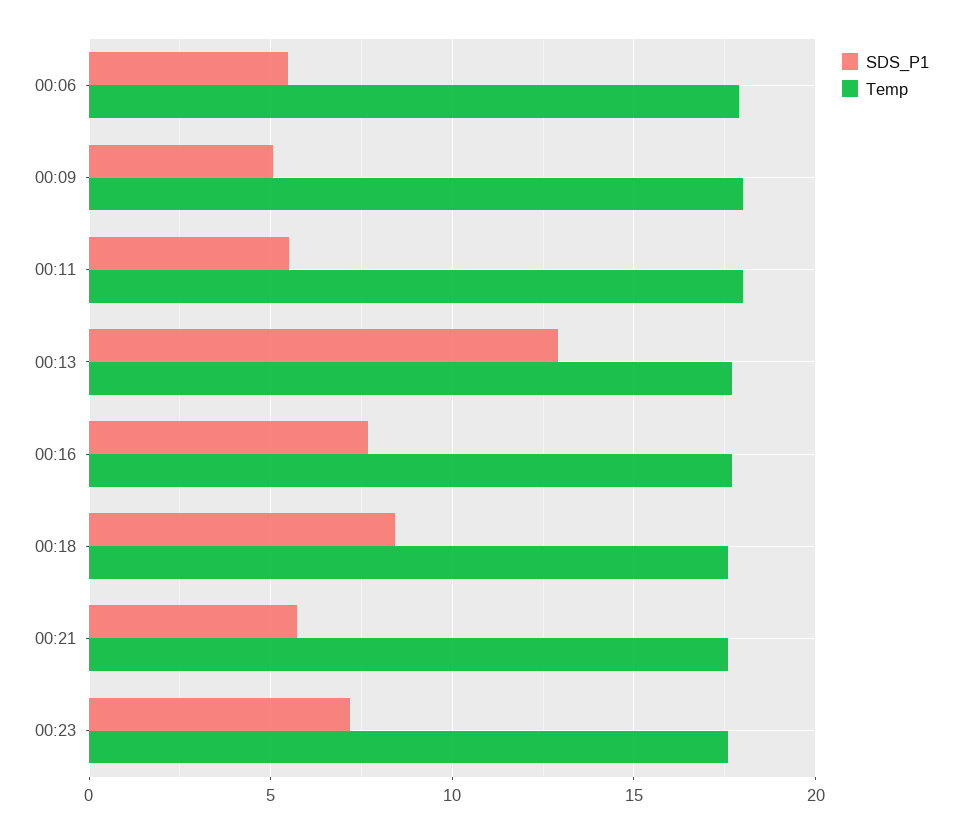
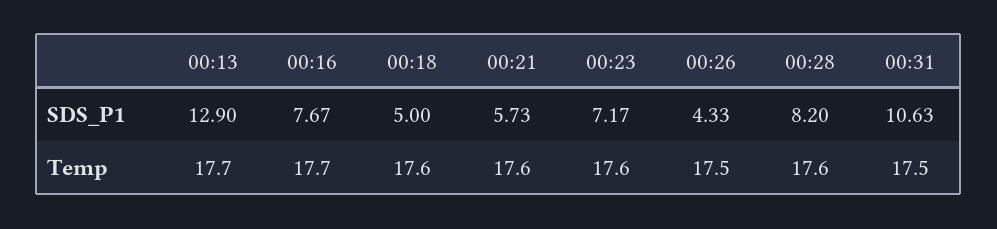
SDS_P1, 00:06: 5.5 -> none
Temp, 00:06: 18 -> none
SDS_P1, 00:09: 5 -> none
Temp, 00:09: 18 -> none
SDS_P1, 00:11: 5.5 -> none
Temp, 00:11: 18 -> none
SDS_P1, 00:18: 8.5 -> 5
SDS_P1, 00:26: none -> 4.33
SDS_P1, 00:28: none -> 8.2
SDS_P1, 00:31: none -> 10.63
Temp, 00:26: none -> 17.5
Temp, 00:28: none -> 17.6
Temp, 00:31: none -> 17.5

